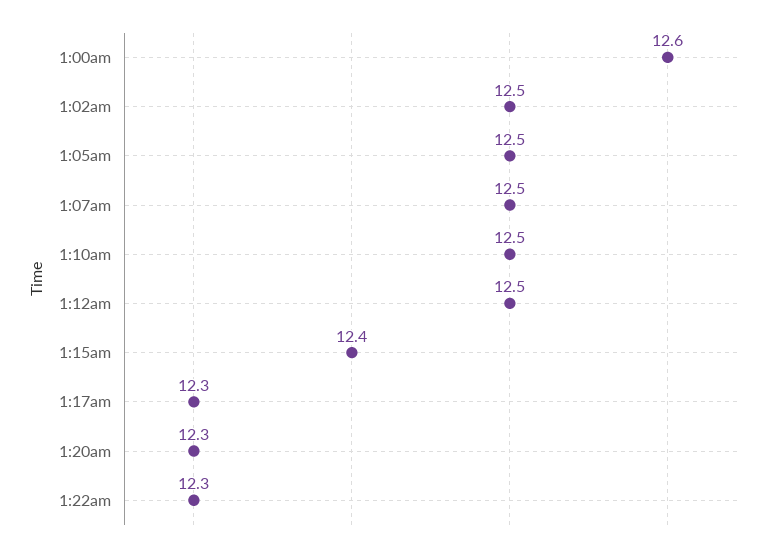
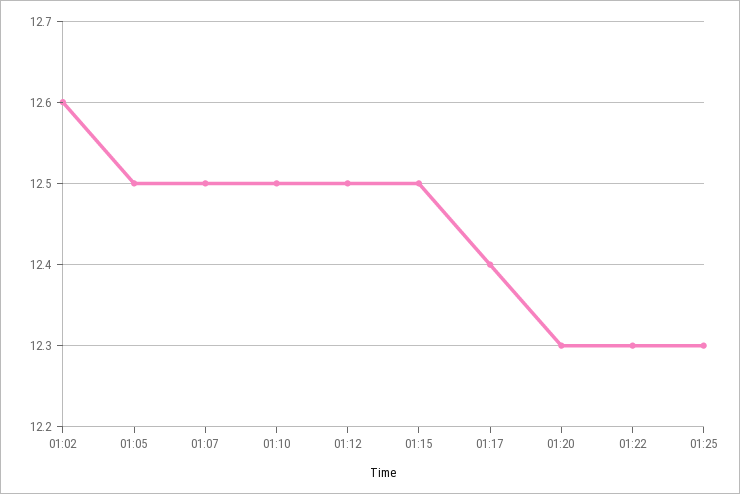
1:00am: 12.6 -> none
1:02am: 12.5 -> 12.6
1:15am: 12.4 -> 12.5
1:17am: 12.3 -> 12.4
01:25: none -> 12.3

